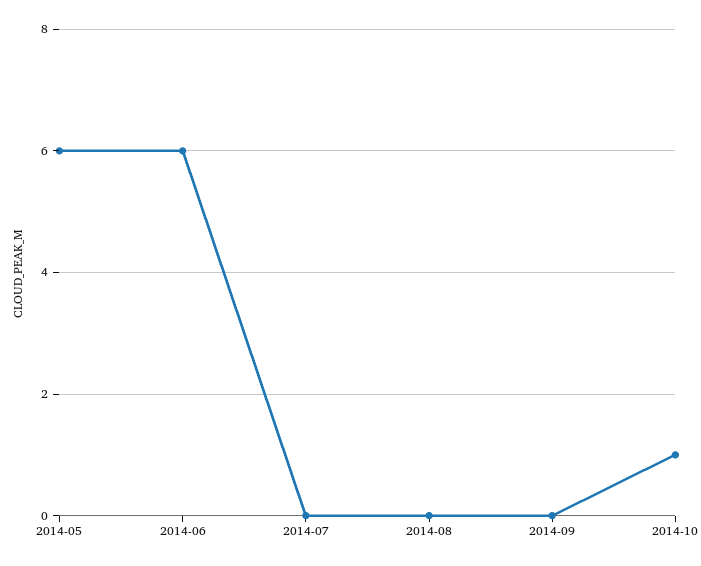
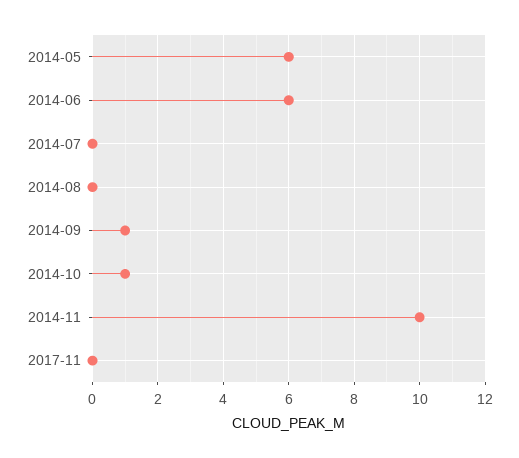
2014-09: 0 -> 1
2014-11: none -> 10
2017-11: none -> 0

